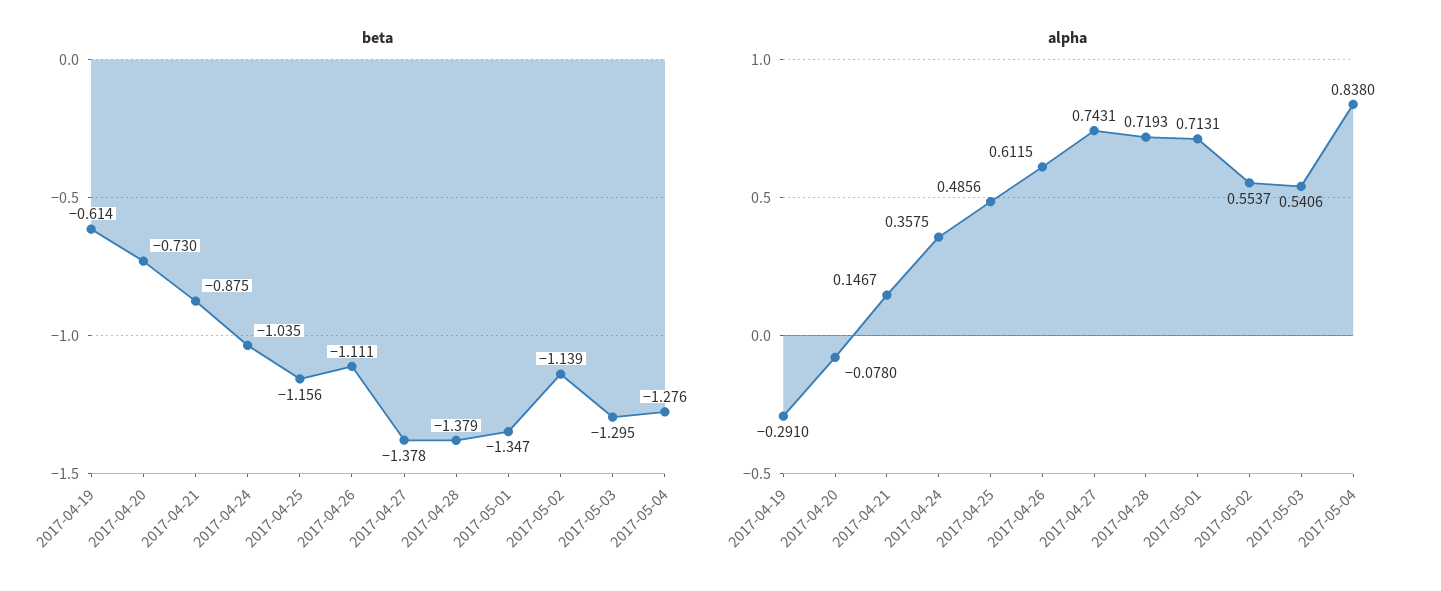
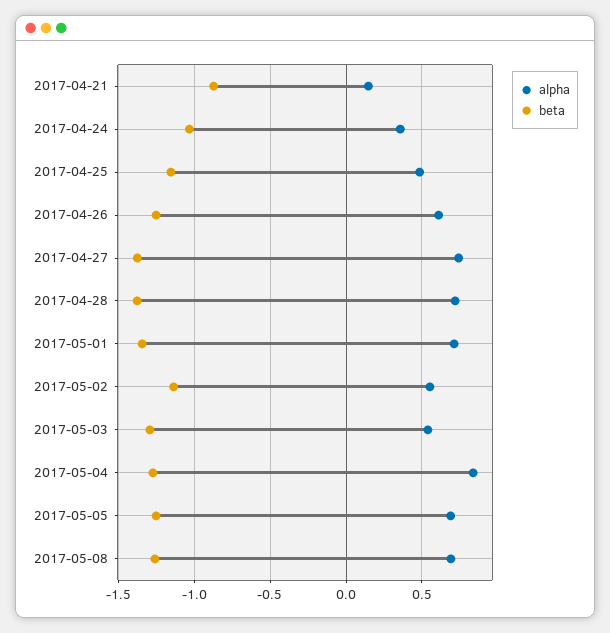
beta, 2017-04-19: -0.614 -> none
beta, 2017-04-20: -0.73 -> none
beta, 2017-04-26: -1.111 -> -1.25
alpha, 2017-04-19: -0.291 -> none
alpha, 2017-04-20: -0.078 -> none
alpha, 2017-05-05: none -> 0.7
beta, 2017-05-05: none -> -1.25
alpha, 2017-05-08: none -> 0.7
beta, 2017-05-08: none -> -1.25

